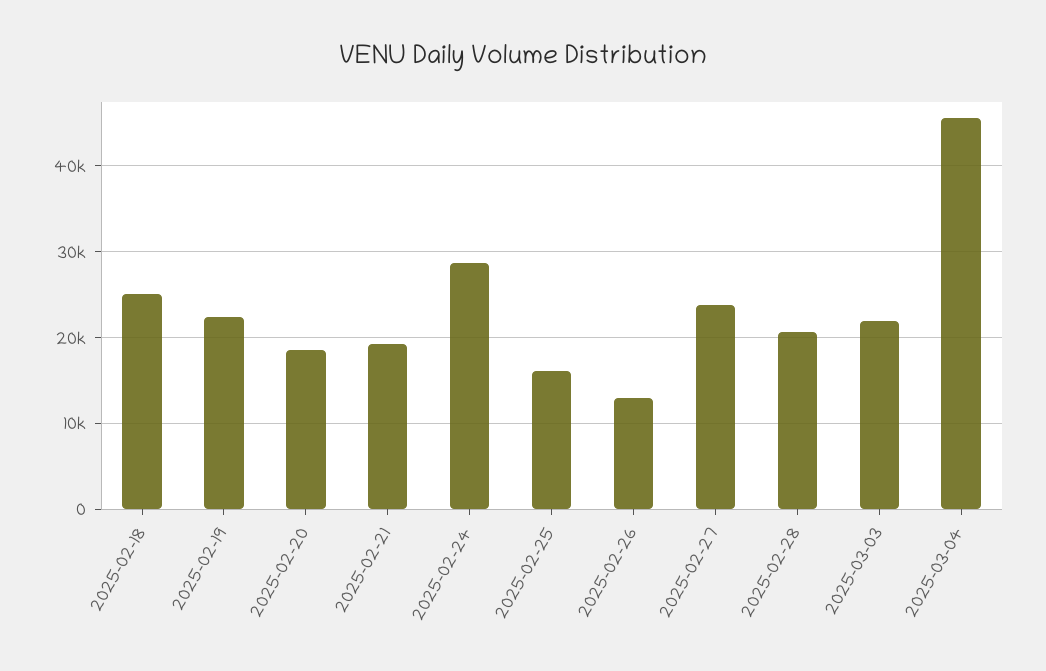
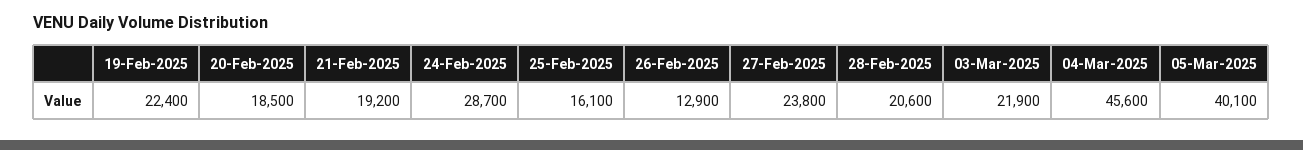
2025-02-18: 25000 -> none
05-Mar-2025: none -> 40100

